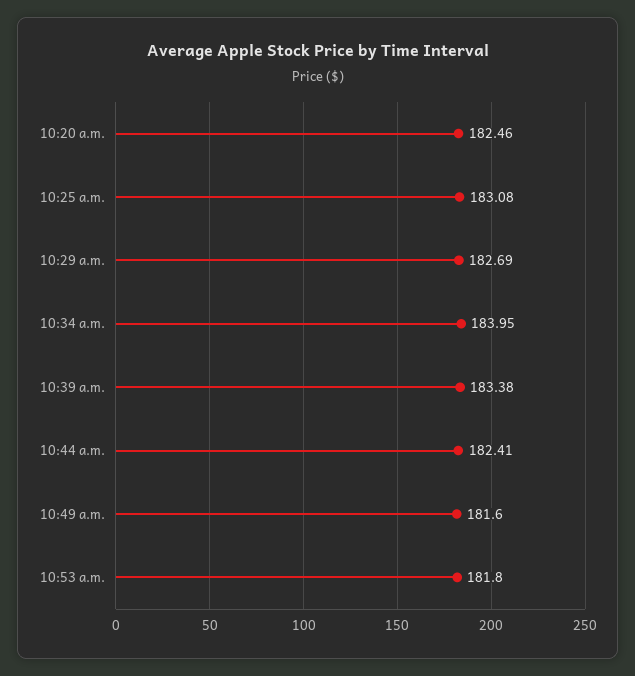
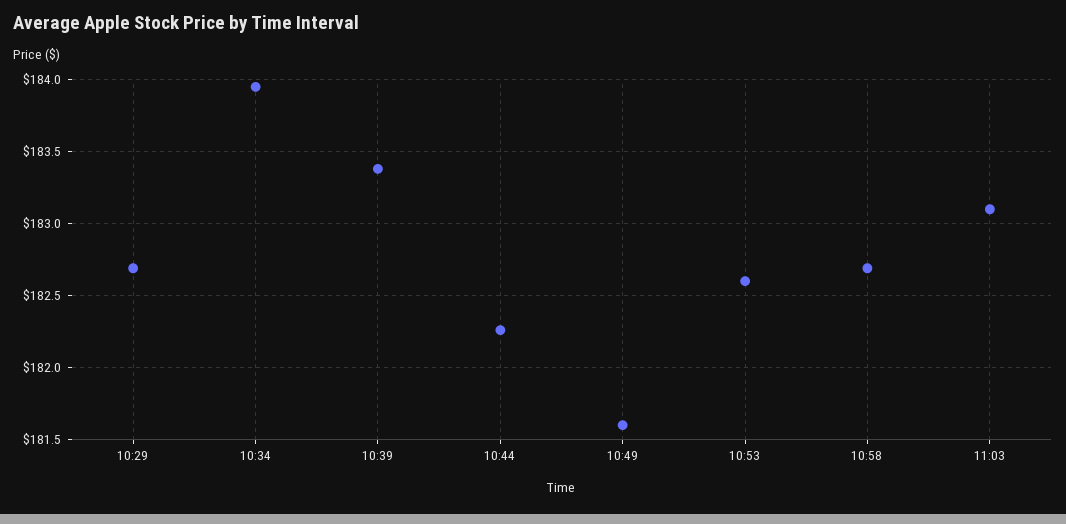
10:20 a.m.: 182.46 -> none
10:25 a.m.: 183.08 -> none
10:44 a.m.: 182.41 -> 182.25
10:53 a.m.: 181.8 -> 182.6
10:58: none -> 182.7
11:03: none -> 183.1

